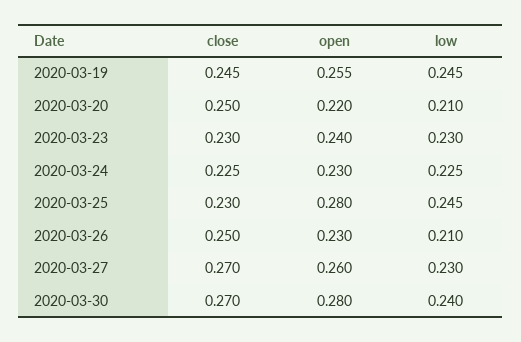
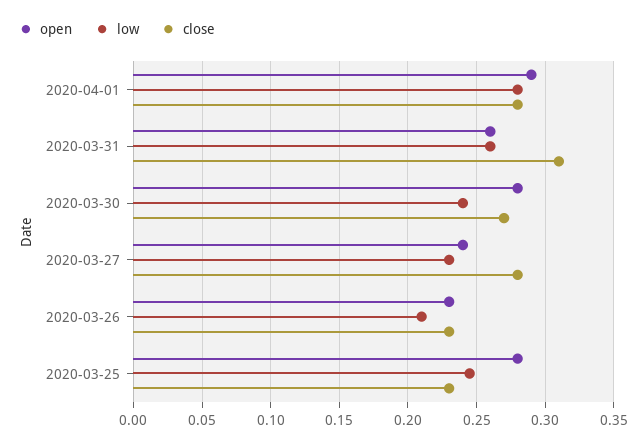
close, 2020-03-19: 0.245 -> none
open, 2020-03-19: 0.255 -> none
low, 2020-03-19: 0.245 -> none
close, 2020-03-20: 0.25 -> none
open, 2020-03-20: 0.22 -> none
low, 2020-03-20: 0.21 -> none
close, 2020-03-23: 0.23 -> none
open, 2020-03-23: 0.24 -> none
low, 2020-03-23: 0.23 -> none
close, 2020-03-24: 0.225 -> none
open, 2020-03-24: 0.23 -> none
low, 2020-03-24: 0.225 -> none
close, 2020-03-26: 0.25 -> 0.23
close, 2020-03-27: 0.27 -> 0.28
open, 2020-03-27: 0.26 -> 0.24
open, 2020-04-01: none -> 0.29
low, 2020-04-01: none -> 0.28
close, 2020-04-01: none -> 0.28
open, 2020-03-31: none -> 0.26
low, 2020-03-31: none -> 0.26
close, 2020-03-31: none -> 0.31

